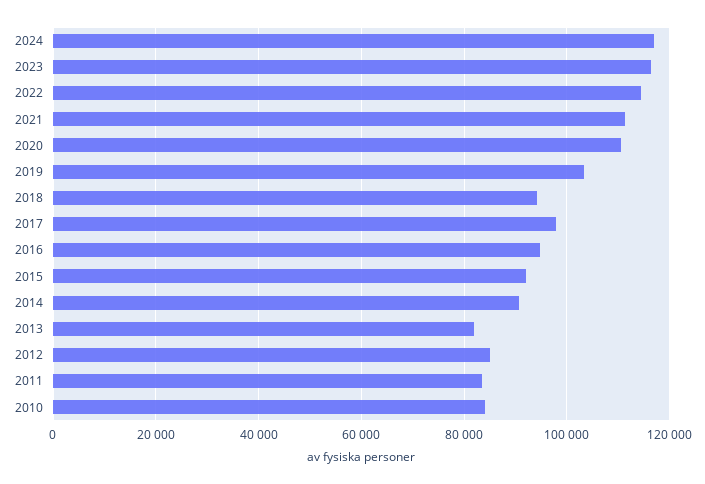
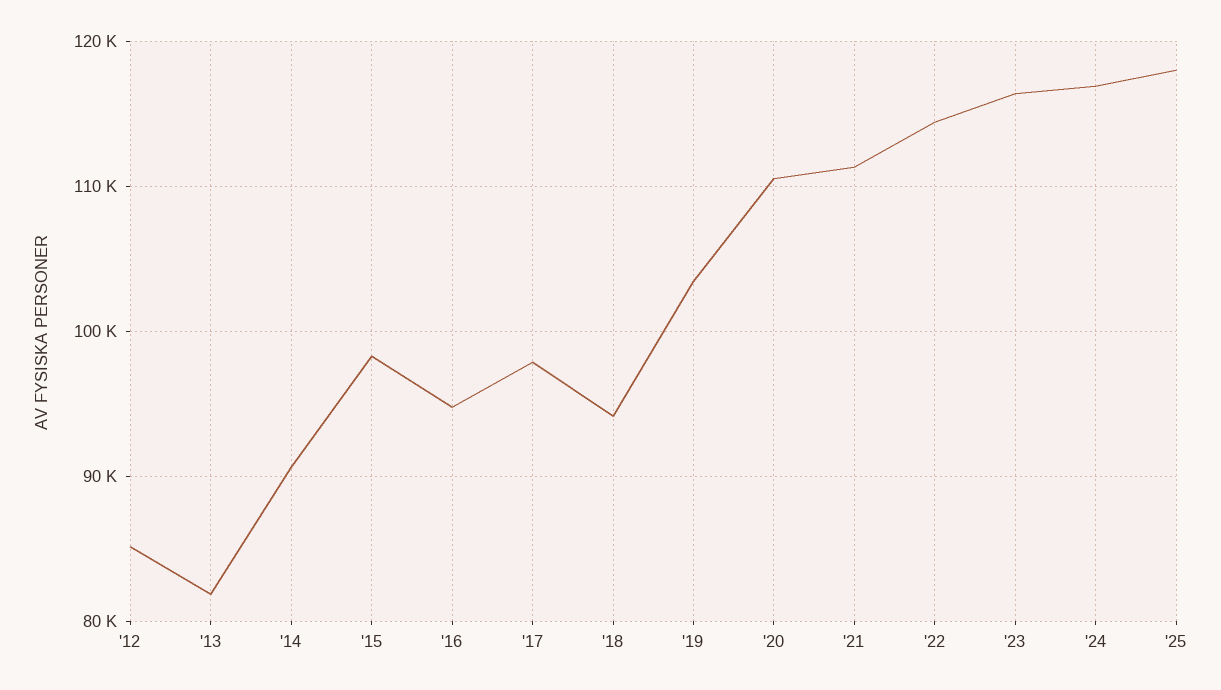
2015: 92000 -> 98000
2011: 84000 -> none
2010: 84000 -> none
'25: none -> 118000

